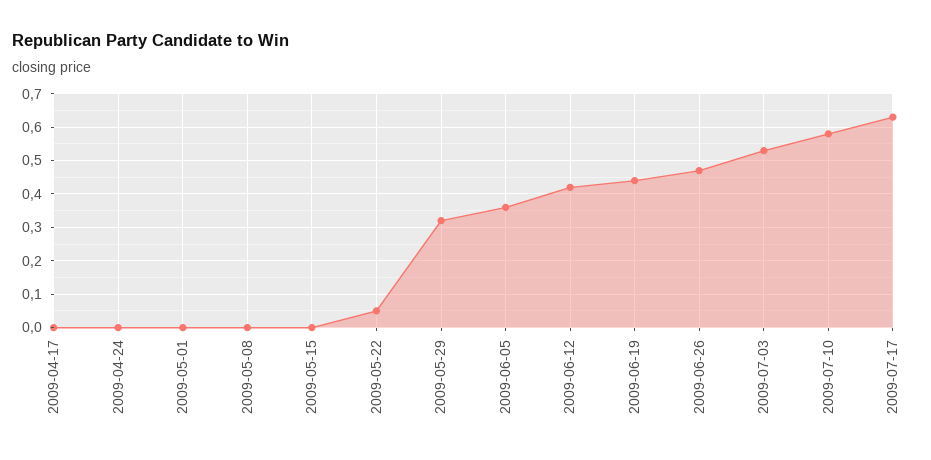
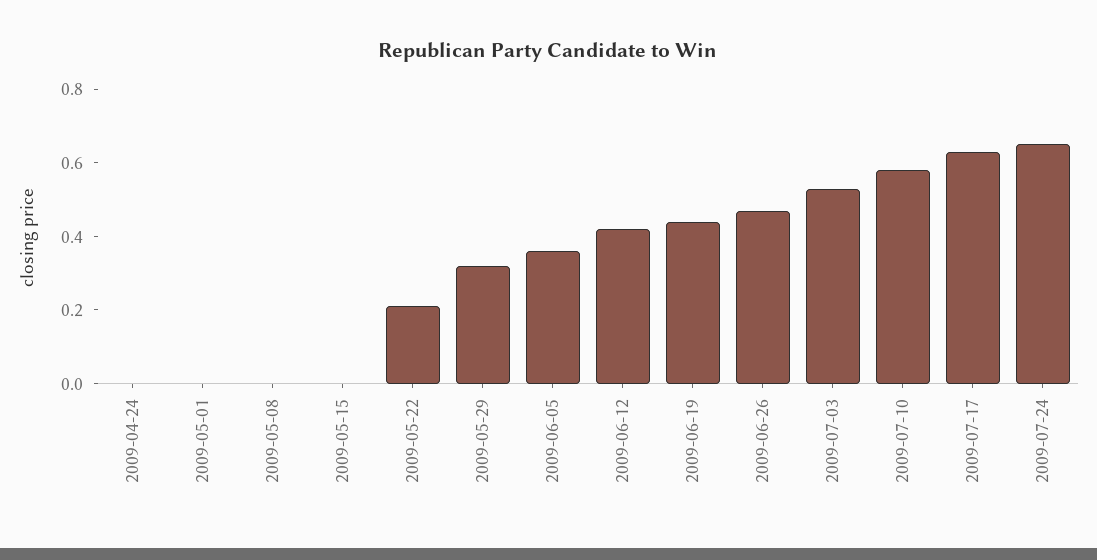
2009-04-17: 0 -> none
2009-05-22: 0.05 -> 0.2
2009-07-24: none -> 0.65

